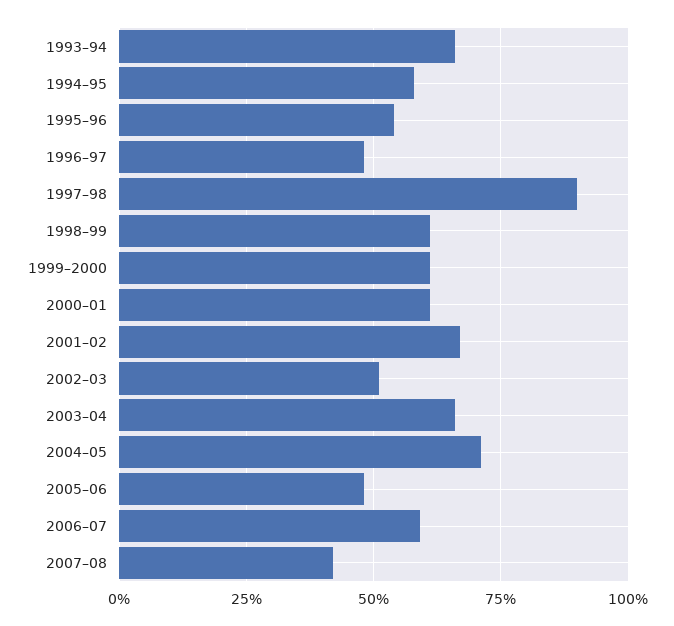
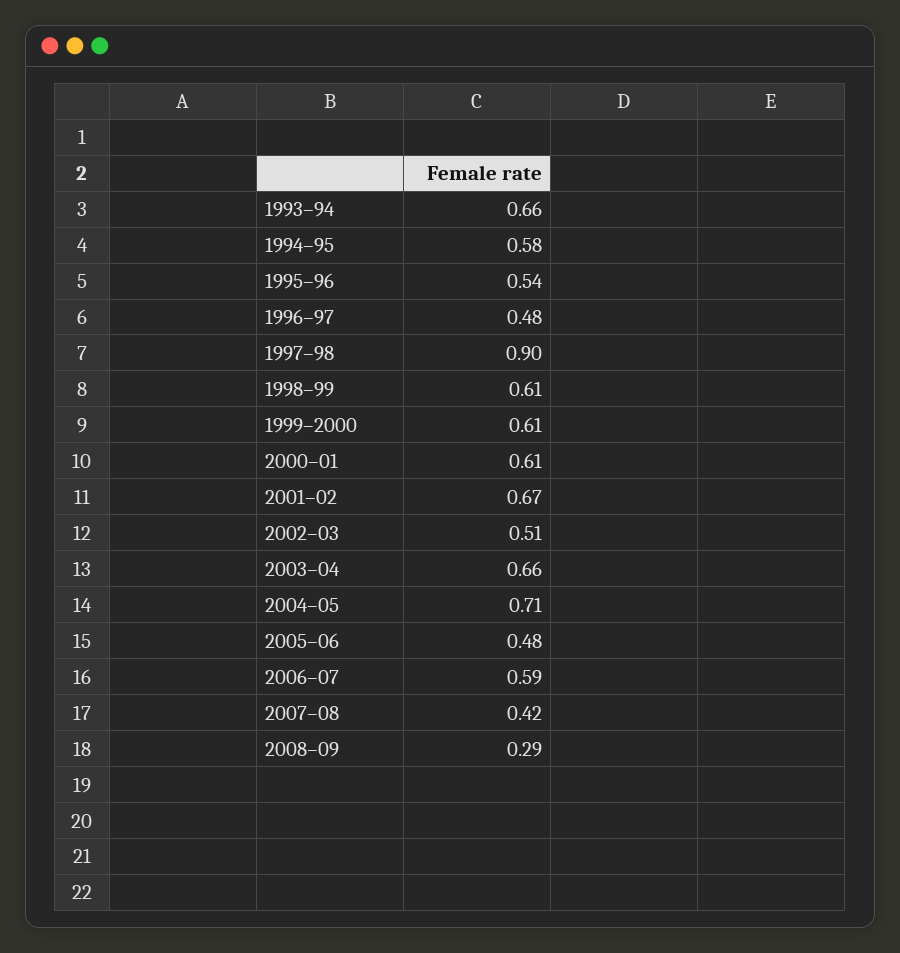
2008–09: none -> 0.29

